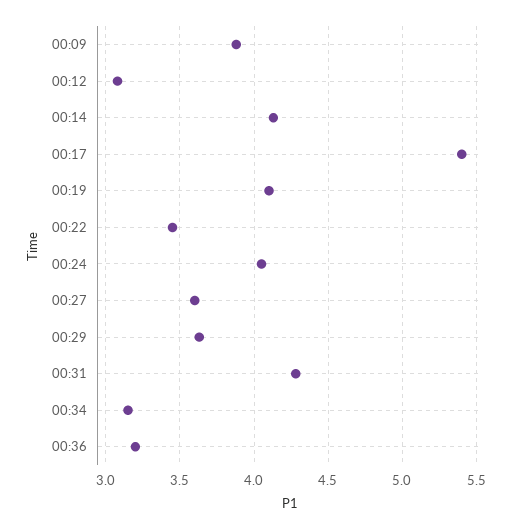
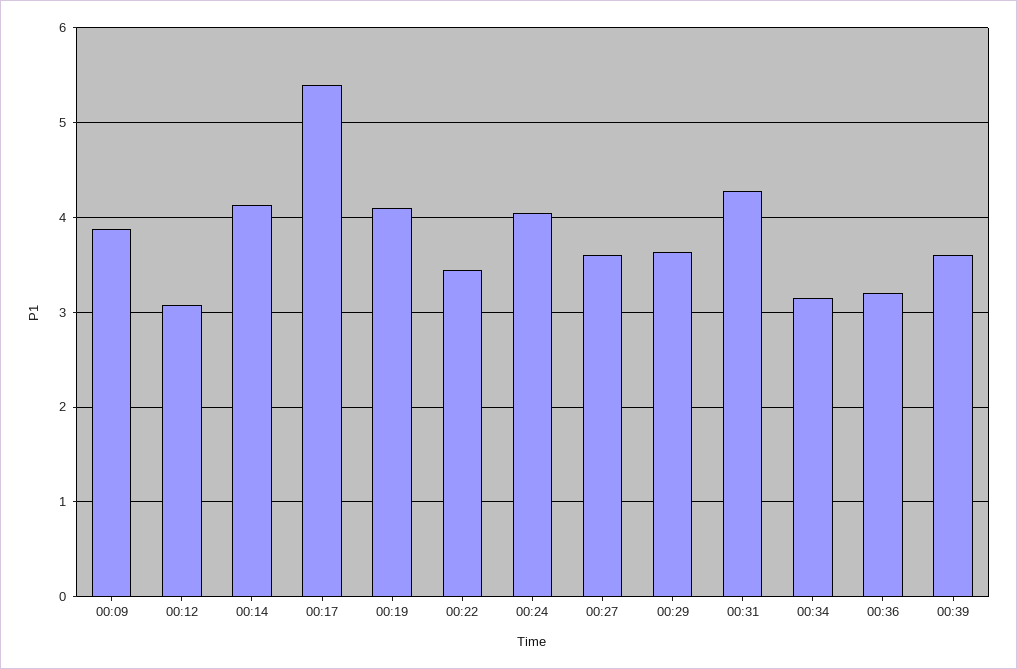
00:39: none -> 3.6

